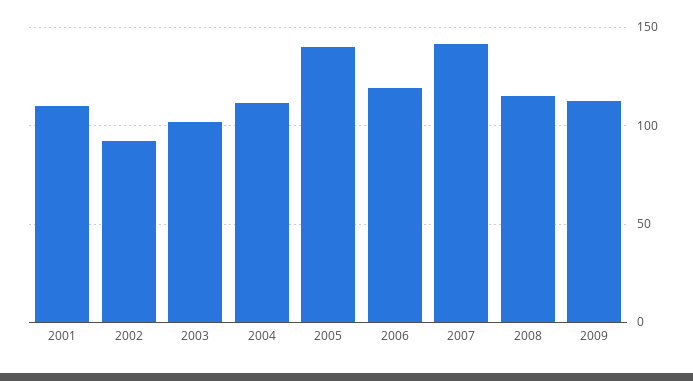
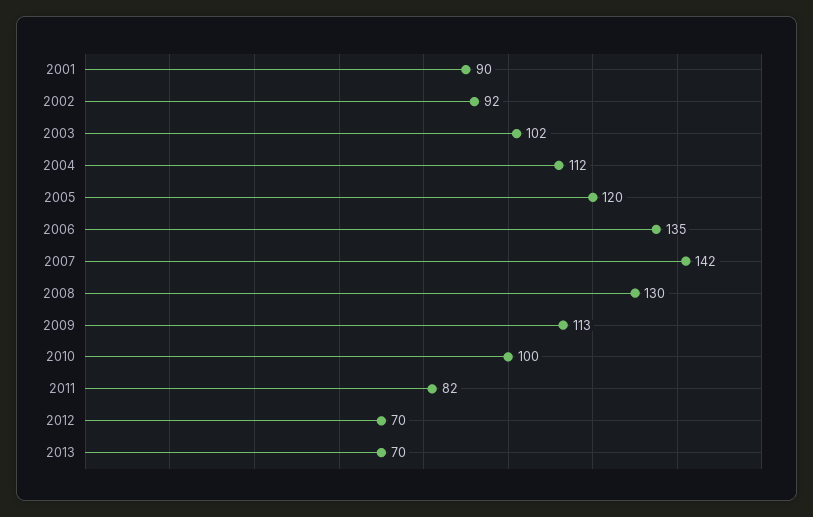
2001: 110 -> 90
2005: 140 -> 120
2006: 120 -> 135
2008: 115 -> 130
2010: none -> 100
2011: none -> 82
2012: none -> 70
2013: none -> 70

